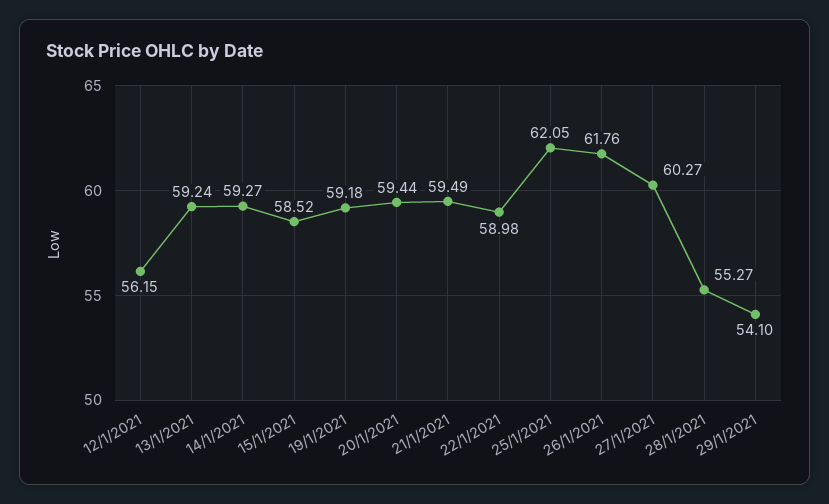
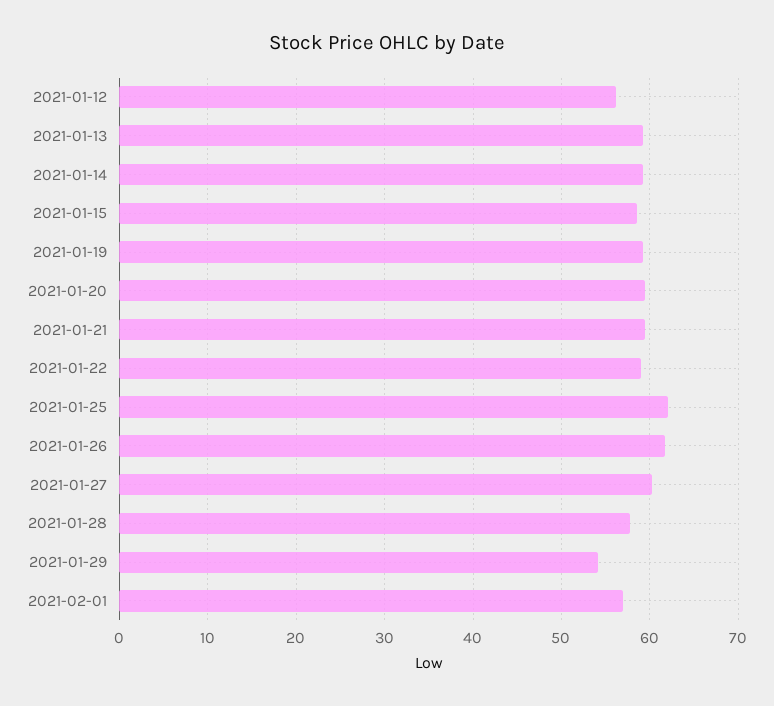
28/1/2021: 55.27 -> 58
2021-02-01: none -> 57

